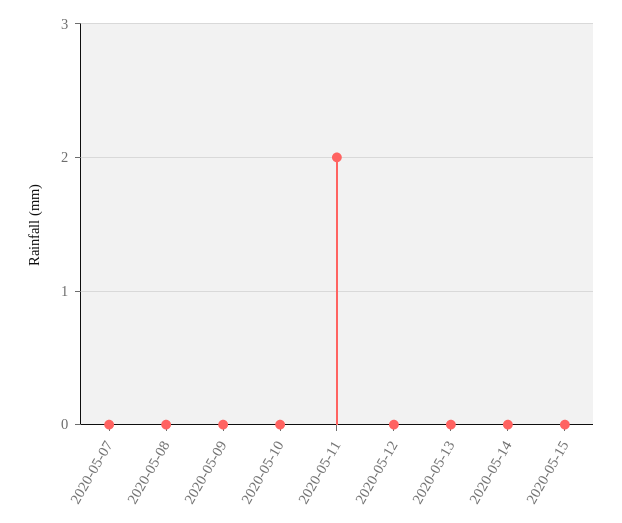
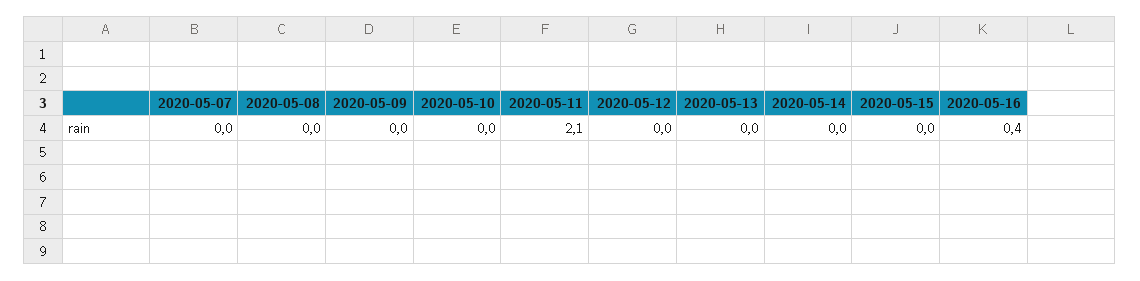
2020-05-11: 2 -> 2.1
2020-05-16: none -> 0.4

